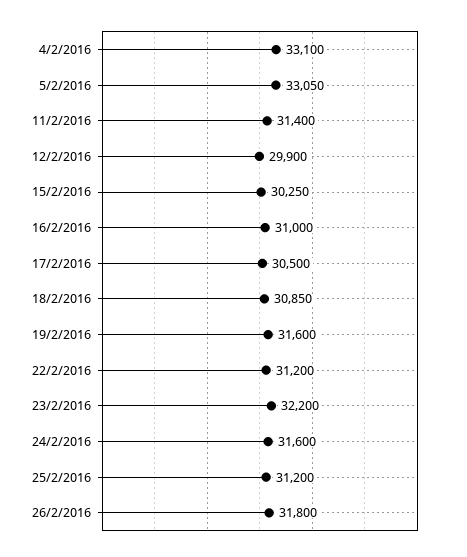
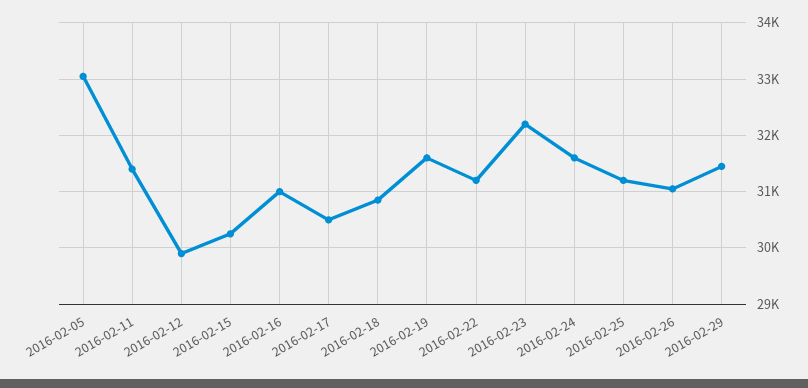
4/2/2016: 33100 -> none
26/2/2016: 31800 -> 31000
2016-02-29: none -> 31400

